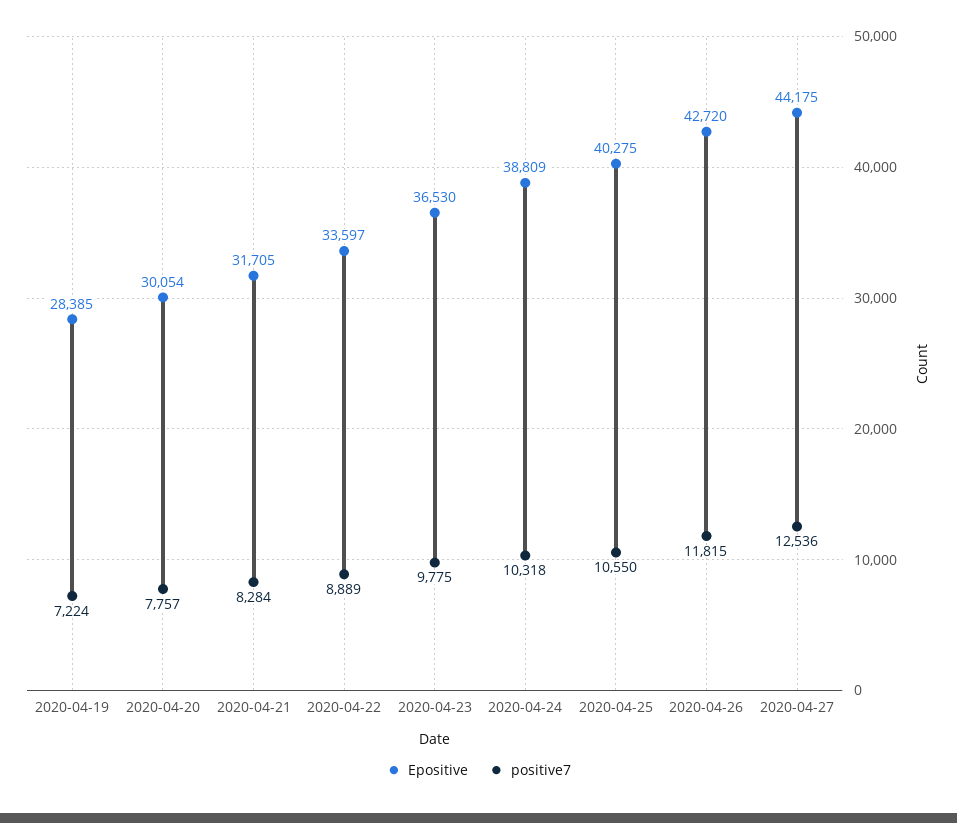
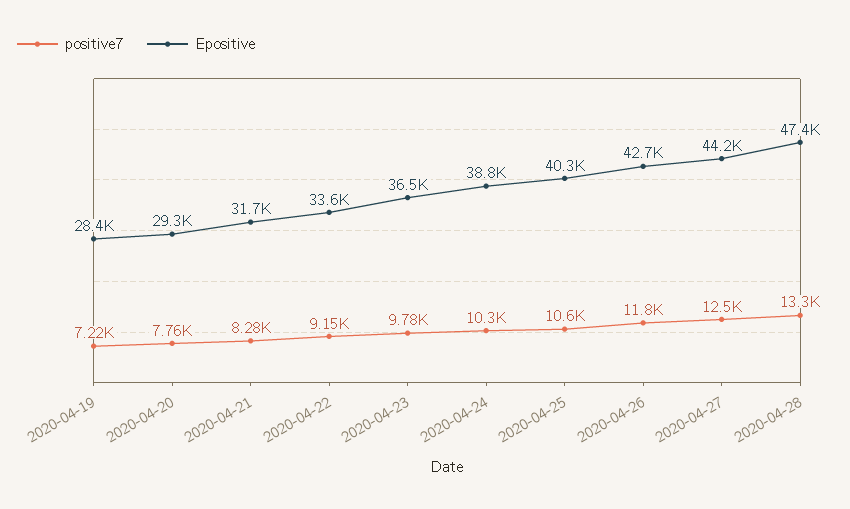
Epositive, 2020-04-20: 30054 -> 29300
positive7, 2020-04-22: 8889 -> 9150
positive7, 2020-04-28: none -> 13300
Epositive, 2020-04-28: none -> 47400

